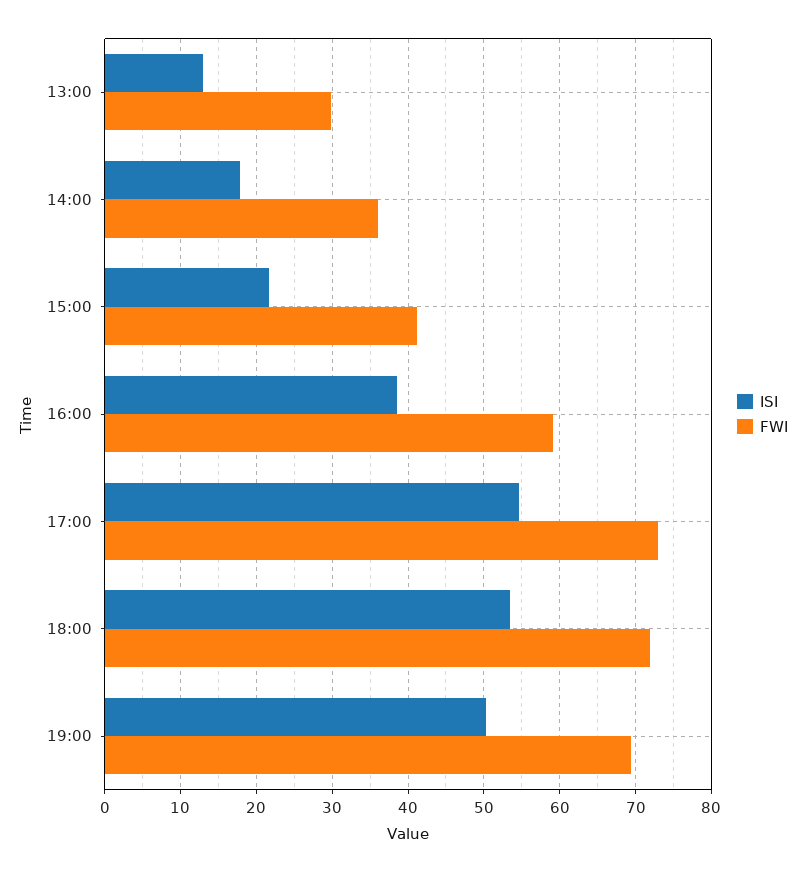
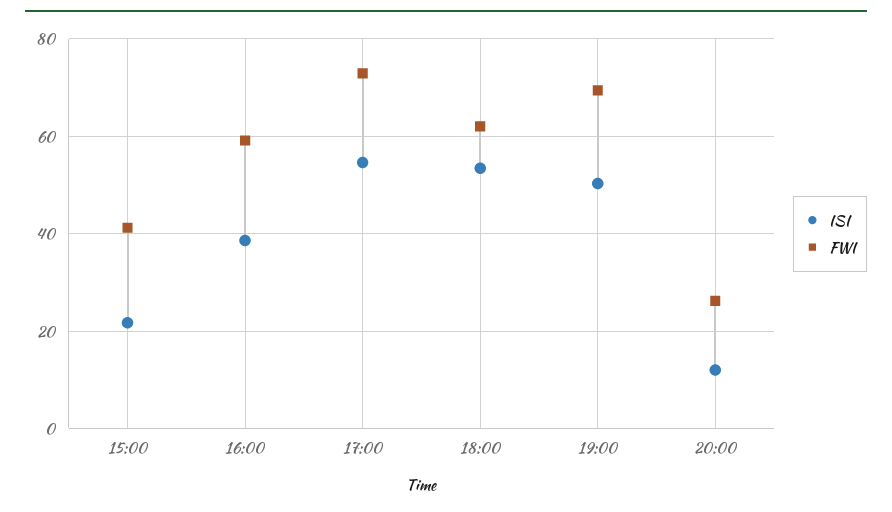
ISI, 13:00: 13 -> none
FWI, 13:00: 30 -> none
ISI, 14:00: 18 -> none
FWI, 14:00: 36 -> none
FWI, 18:00: 72 -> 62
ISI, 20:00: none -> 12
FWI, 20:00: none -> 26

